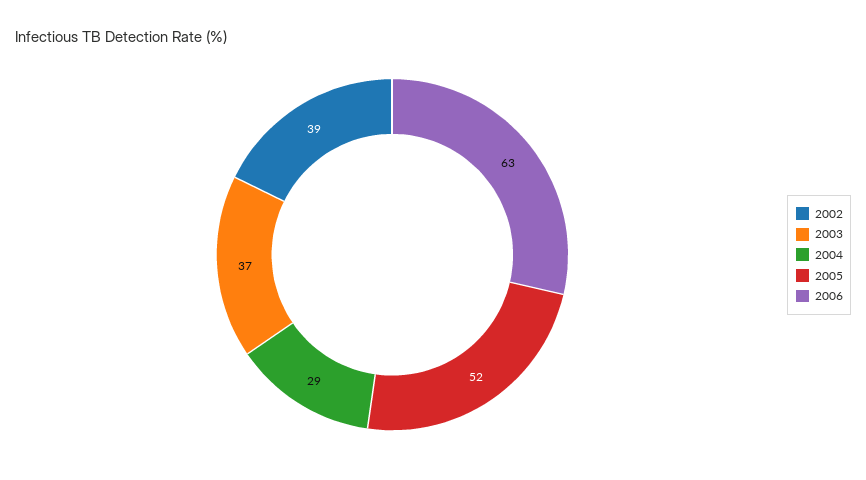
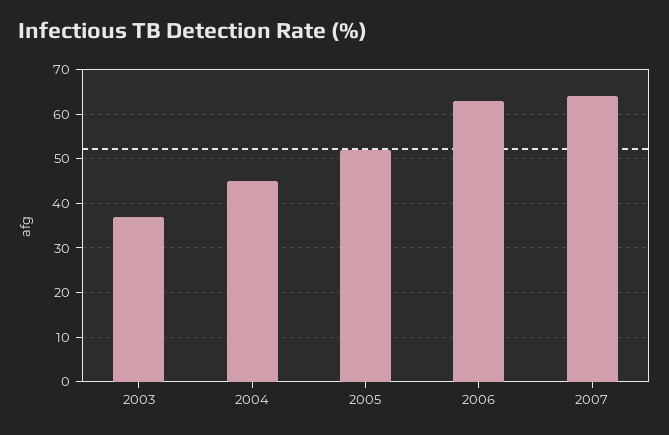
2002: 39 -> none
2004: 29 -> 45
2007: none -> 65

